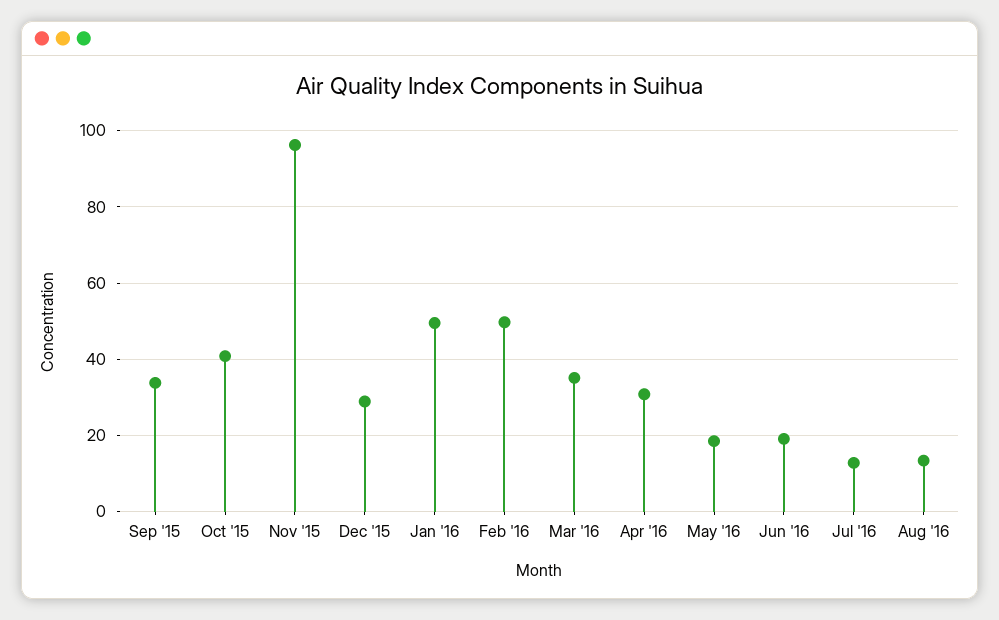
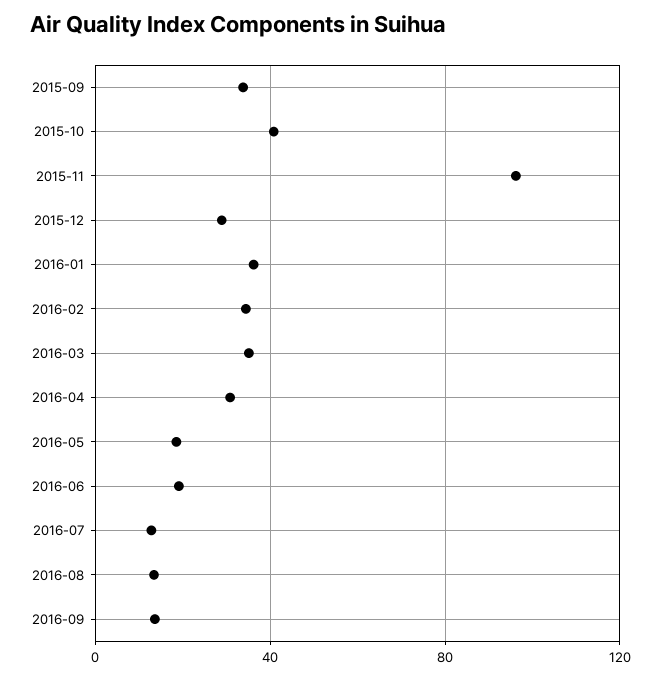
Jan '16: 50 -> 35
Feb '16: 50 -> 35
2016-09: none -> 15

